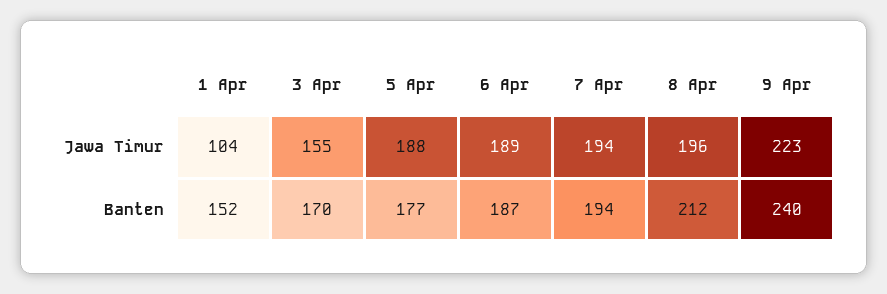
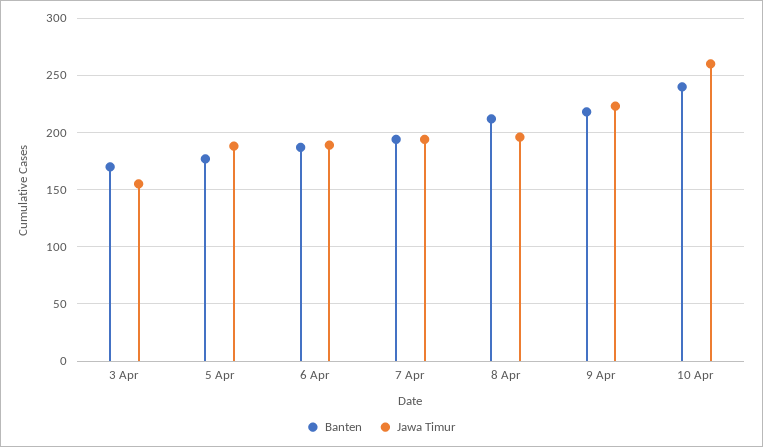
Jawa Timur, 1 Apr: 104 -> none
Banten, 1 Apr: 152 -> none
Banten, 9 Apr: 240 -> 220
Banten, 10 Apr: none -> 240
Jawa Timur, 10 Apr: none -> 260

